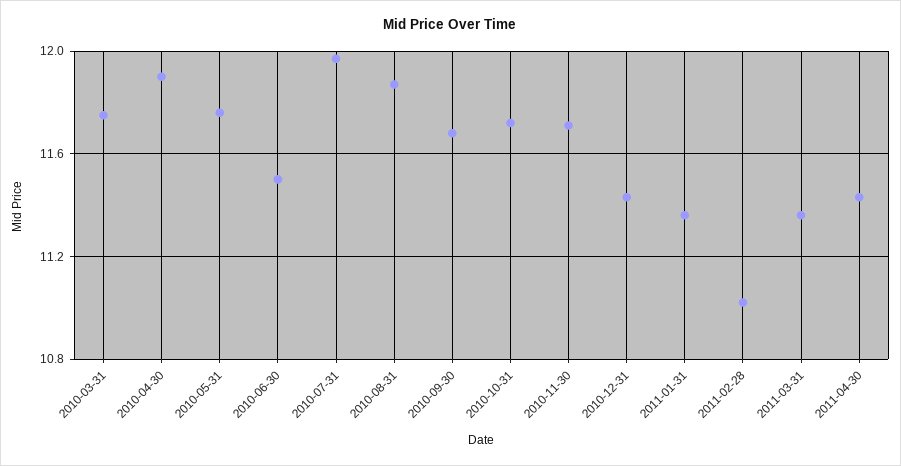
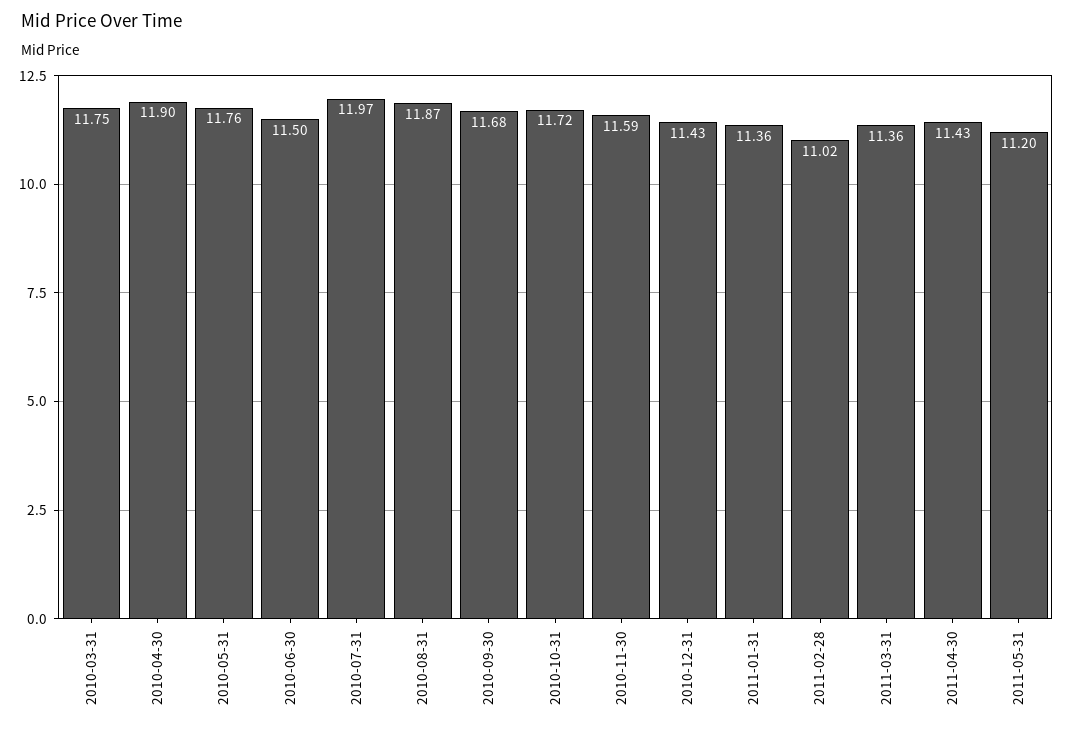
2010-11-30: 11.7 -> 11.59
2011-05-31: none -> 11.2

